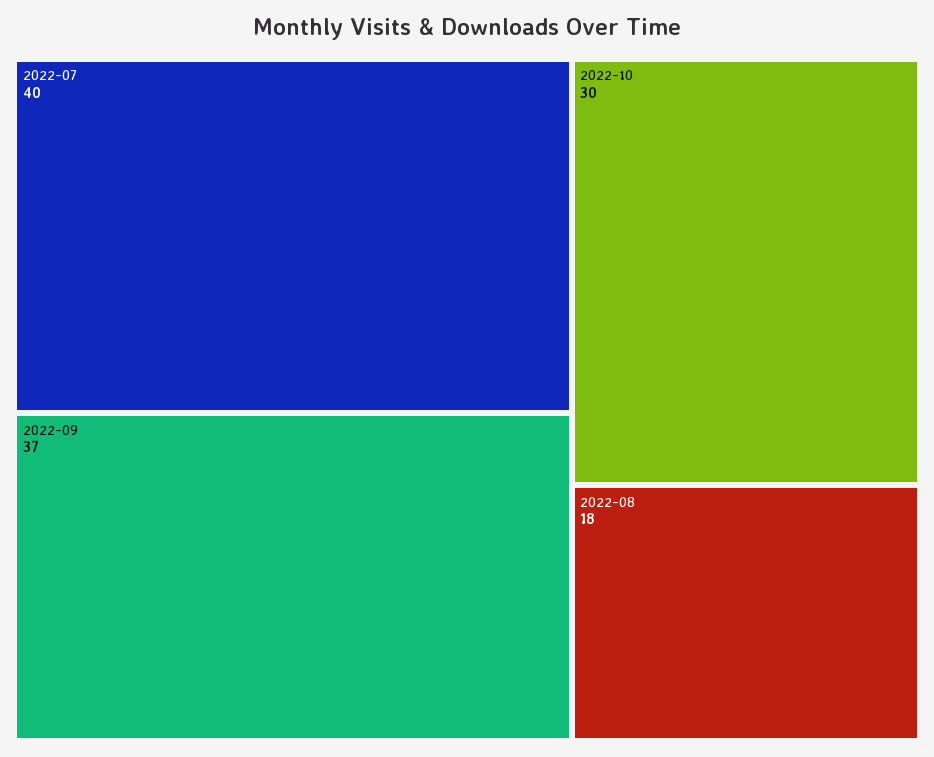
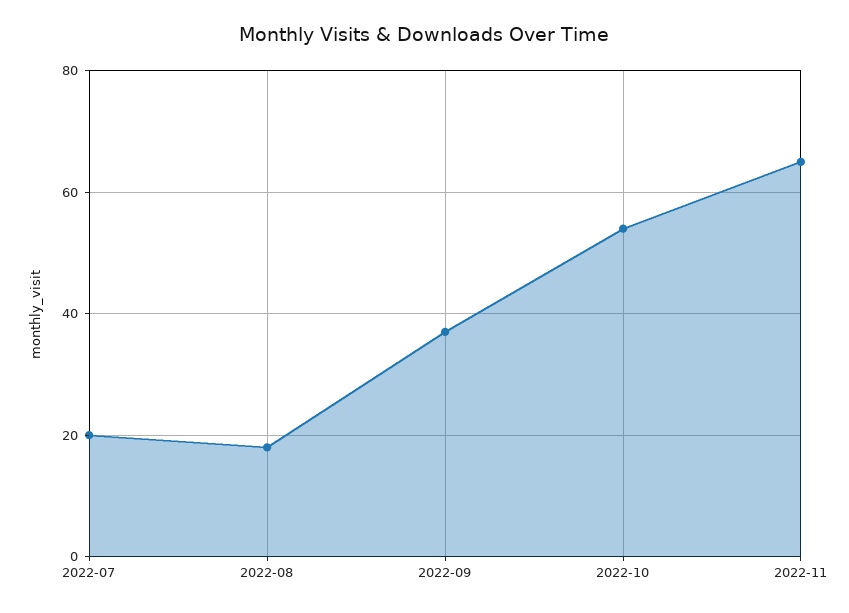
2022-07: 40 -> 20
2022-10: 30 -> 55
2022-11: none -> 65

